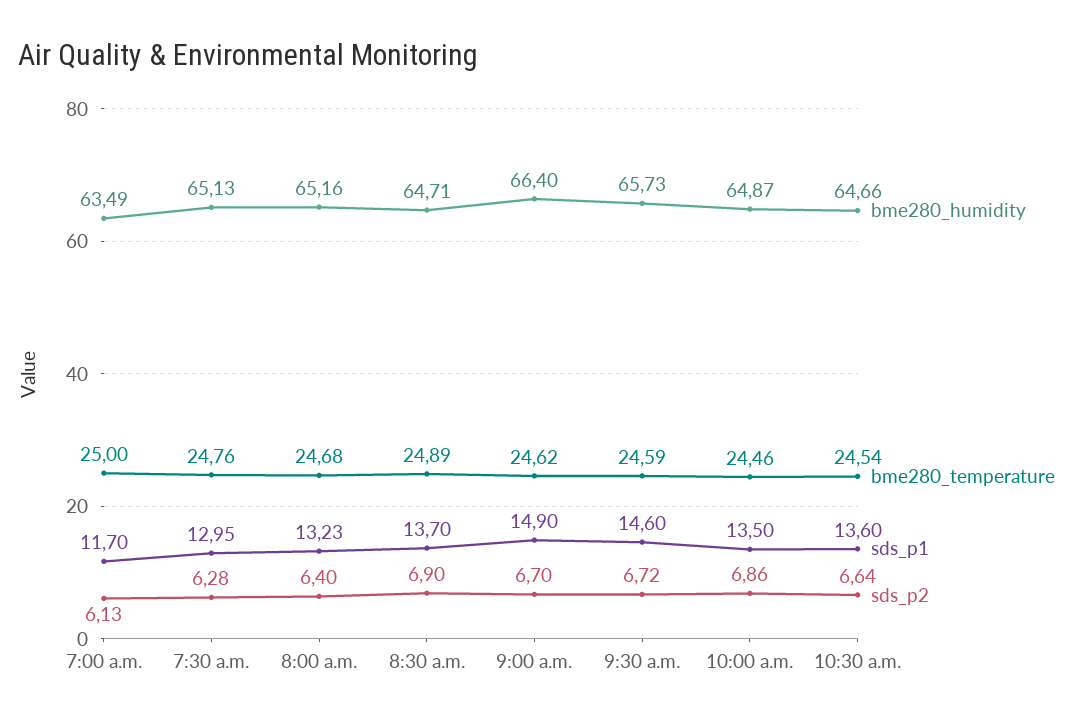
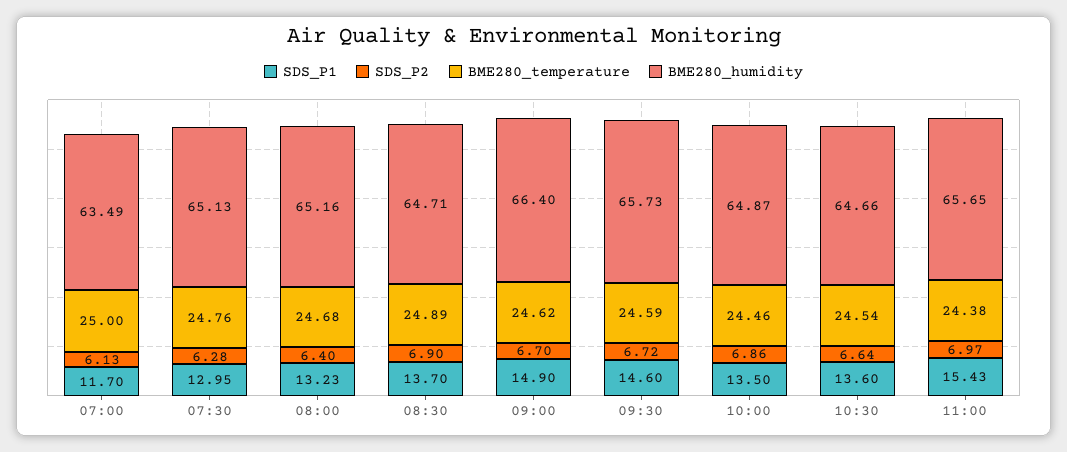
sds_p1, 11:00: none -> 15.43
sds_p2, 11:00: none -> 6.97
bme280_temperature, 11:00: none -> 24.38
bme280_humidity, 11:00: none -> 65.65

